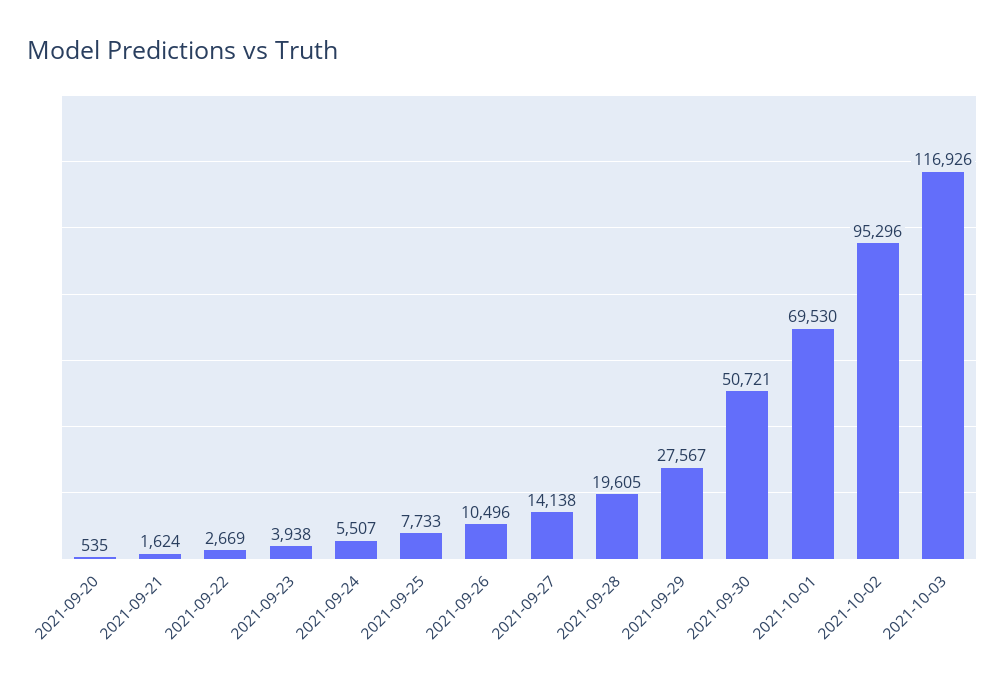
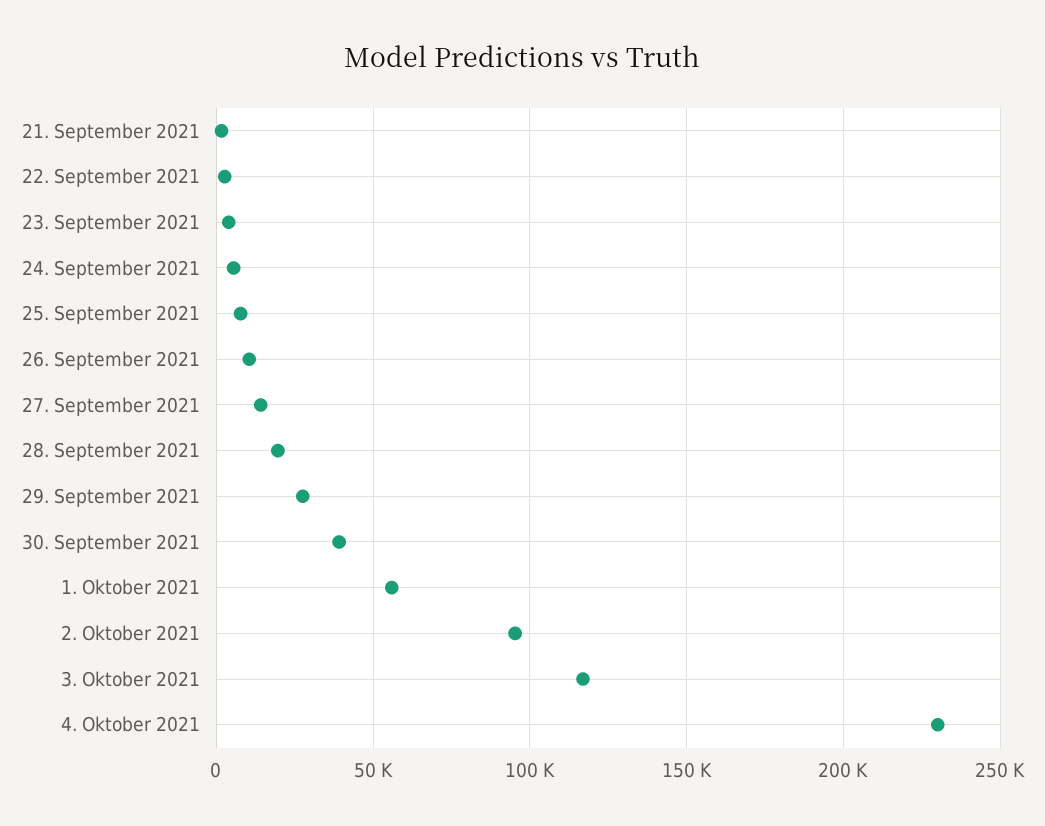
2021-09-20: 535 -> none
2021-09-30: 50721 -> 40000
2021-10-01: 69530 -> 55000
4. Oktober 2021: none -> 230000

